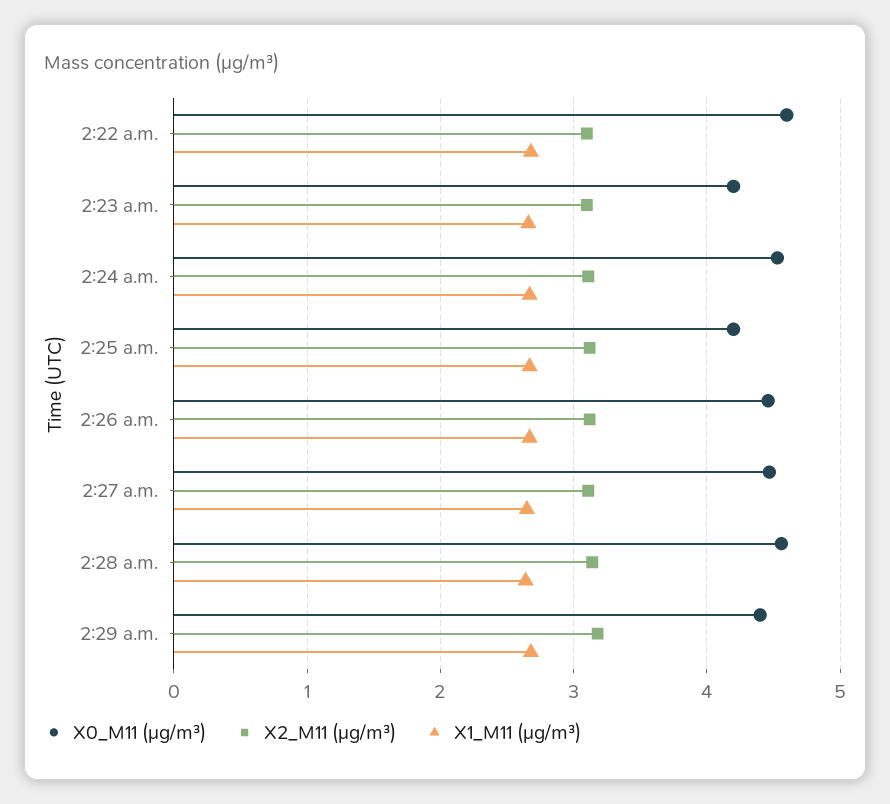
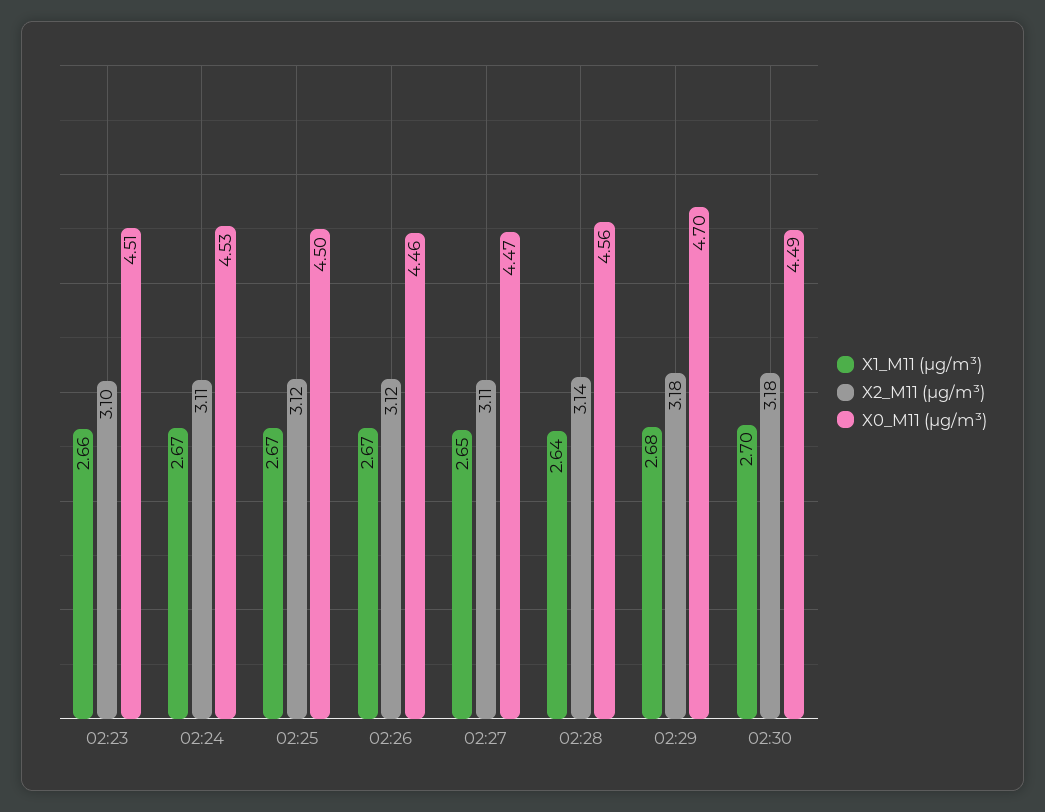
X0_M11 (μg/m³), 2:22 a.m.: 4.6 -> none
X2_M11 (μg/m³), 2:22 a.m.: 3.1 -> none
X1_M11 (μg/m³), 2:22 a.m.: 2.7 -> none
X0_M11 (μg/m³), 2:23 a.m.: 4.2 -> 4.51
X0_M11 (μg/m³), 2:25 a.m.: 4.2 -> 4.5
X0_M11 (μg/m³), 2:29 a.m.: 4.4 -> 4.7
X1_M11 (μg/m³), 02:30: none -> 2.7
X2_M11 (μg/m³), 02:30: none -> 3.18
X0_M11 (μg/m³), 02:30: none -> 4.49

